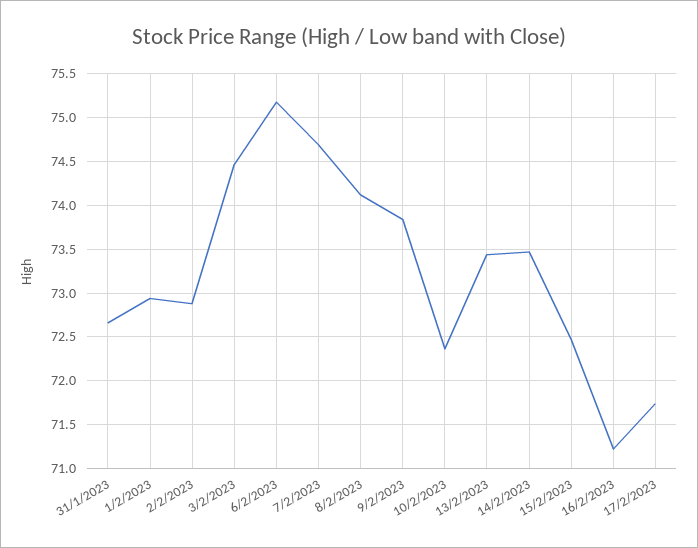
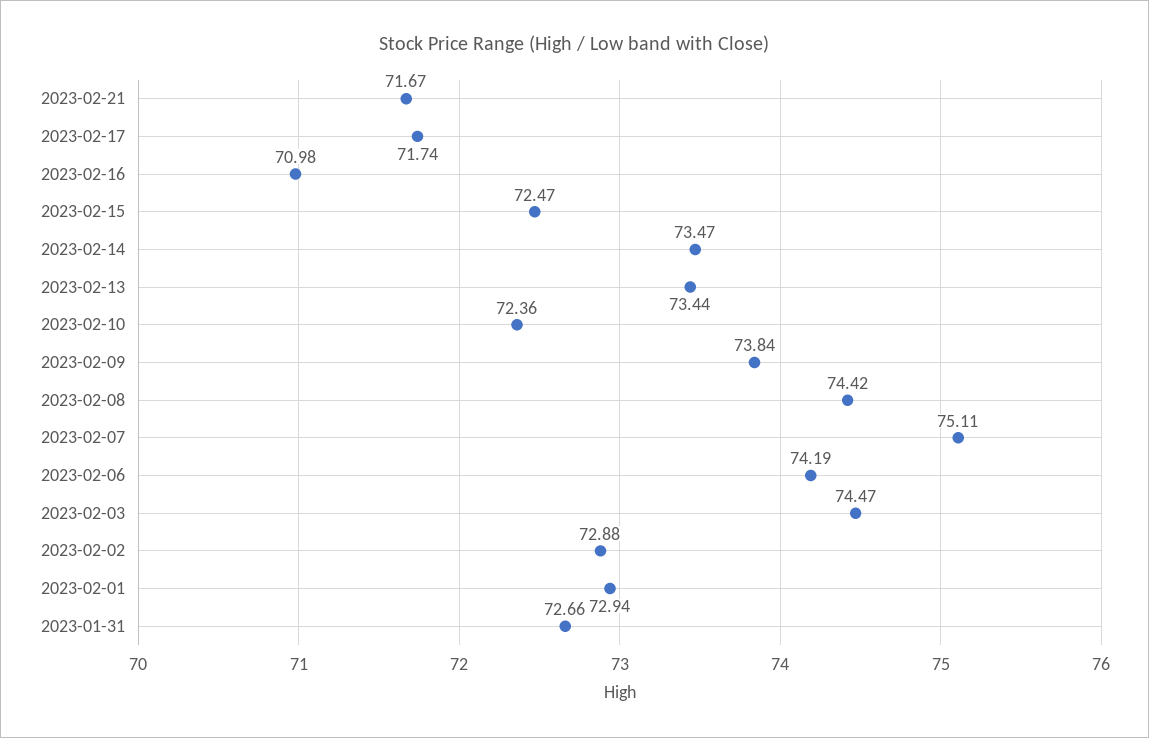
6/2/2023: 75.2 -> 74.19
7/2/2023: 74.7 -> 75.11
8/2/2023: 74.1 -> 74.42
16/2/2023: 71.2 -> 70.98
2023-02-21: none -> 71.67

